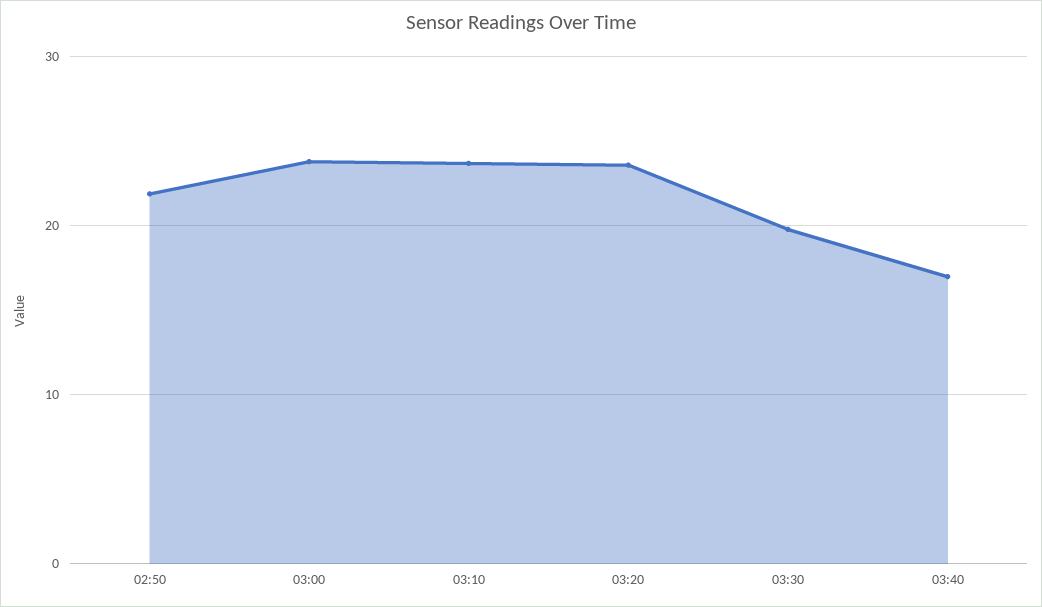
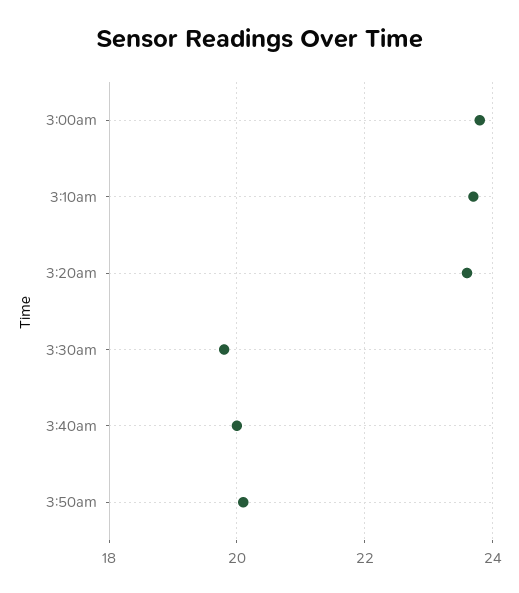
02:50: 22 -> none
03:40: 17 -> 20
3:50am: none -> 20

